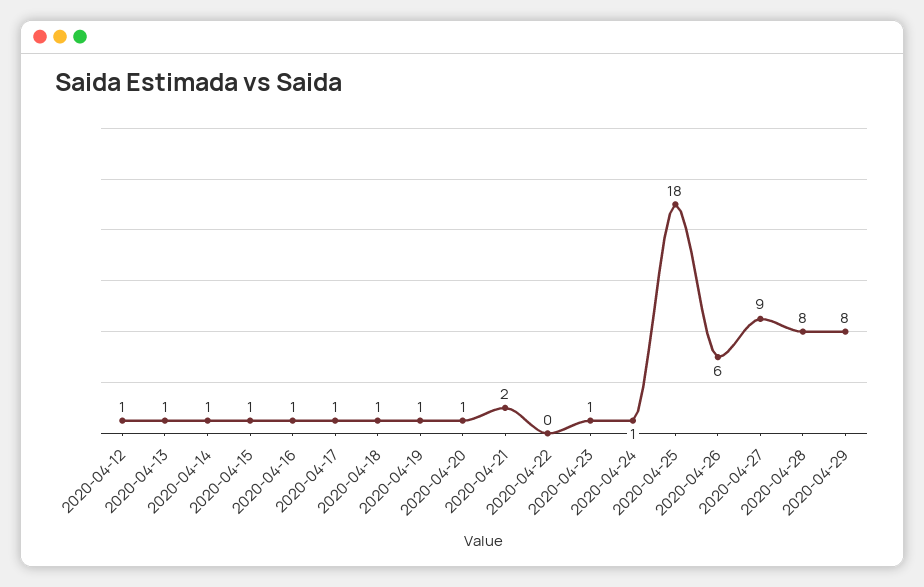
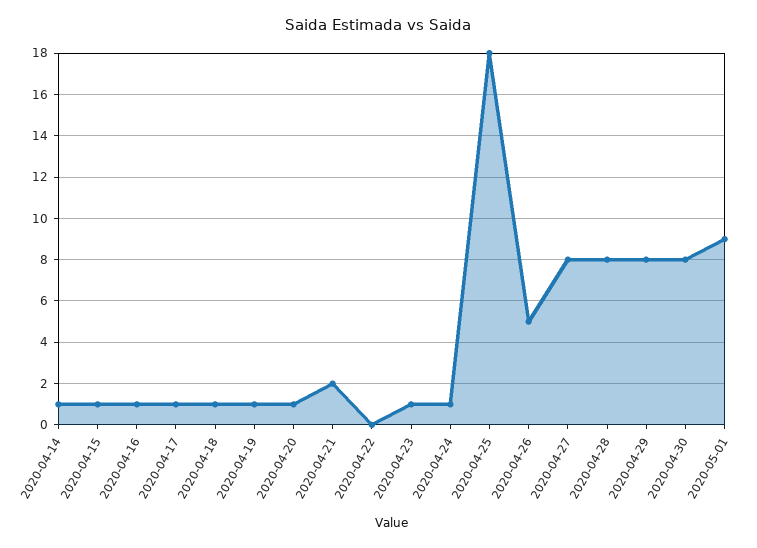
2020-04-12: 1 -> none
2020-04-13: 1 -> none
2020-04-26: 6 -> 5
2020-04-27: 9 -> 8
2020-04-30: none -> 8
2020-05-01: none -> 9

